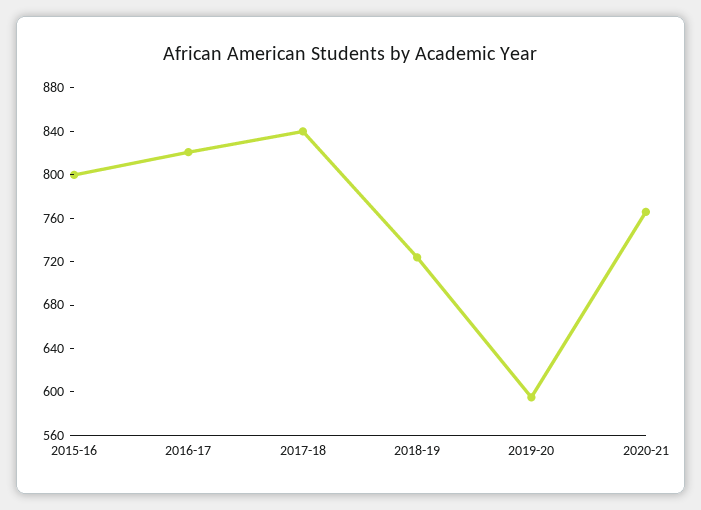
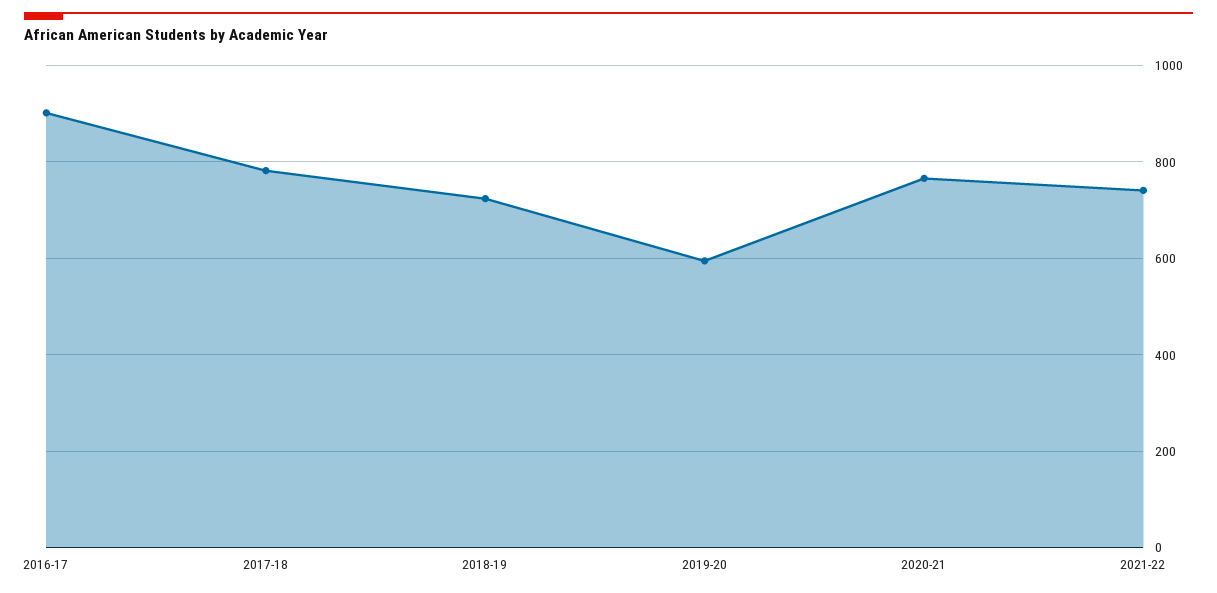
2015-16: 800 -> none
2016-17: 820 -> 900
2017-18: 840 -> 780
2021-22: none -> 740

